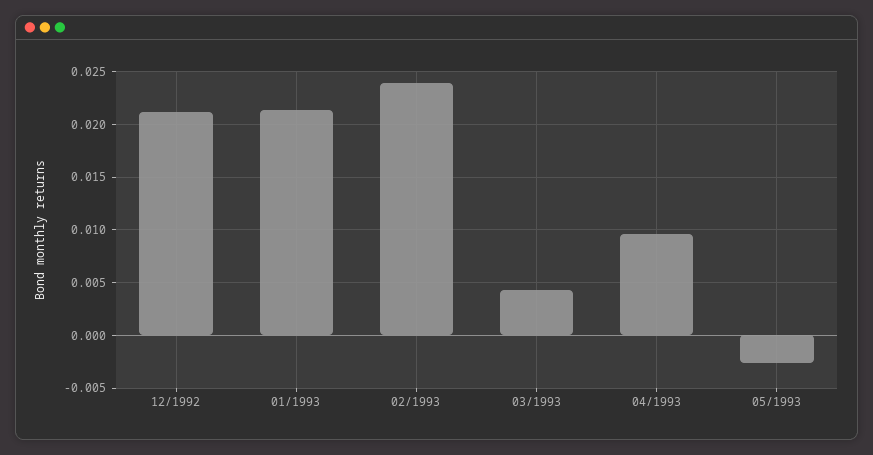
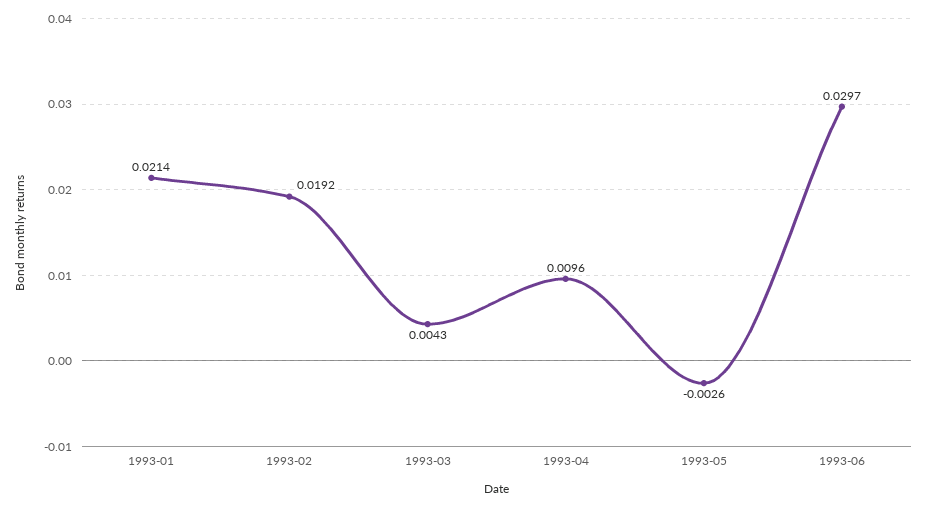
12/1992: 0.021 -> none
02/1993: 0.024 -> 0.0192
1993-06: none -> 0.0297

